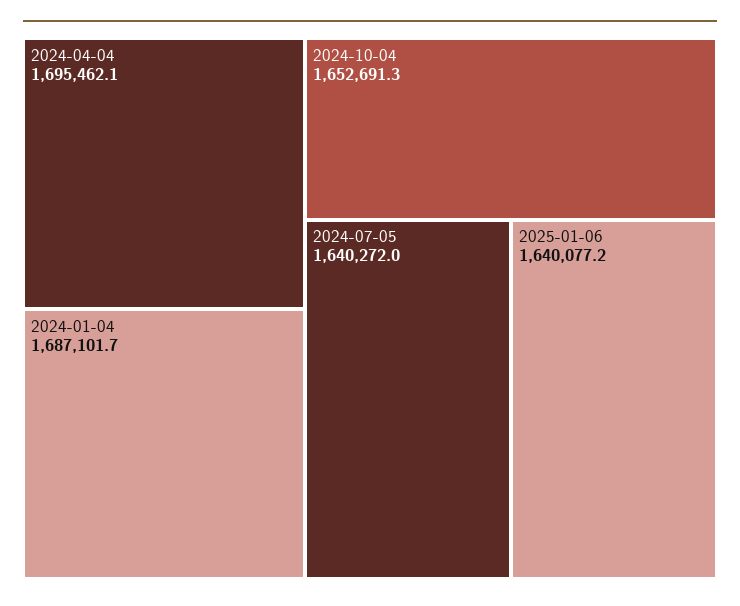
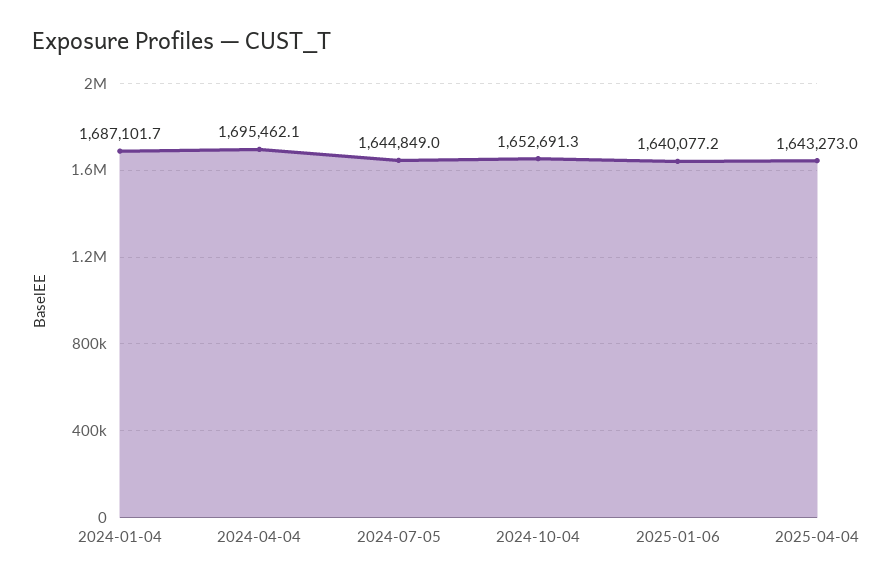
2024-07-05: 1640272 -> 1644849
2025-04-04: none -> 1643273

